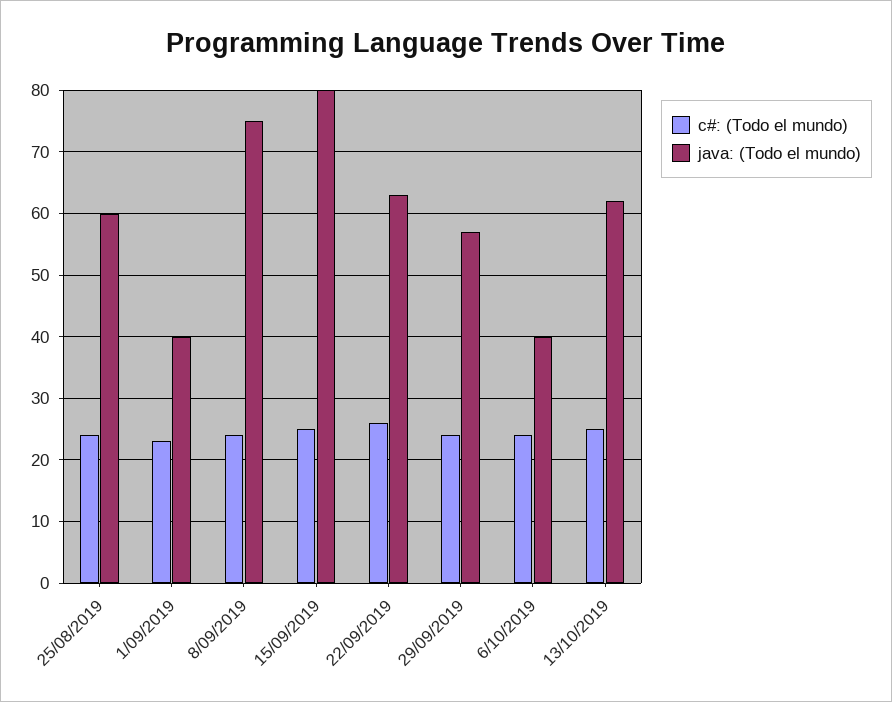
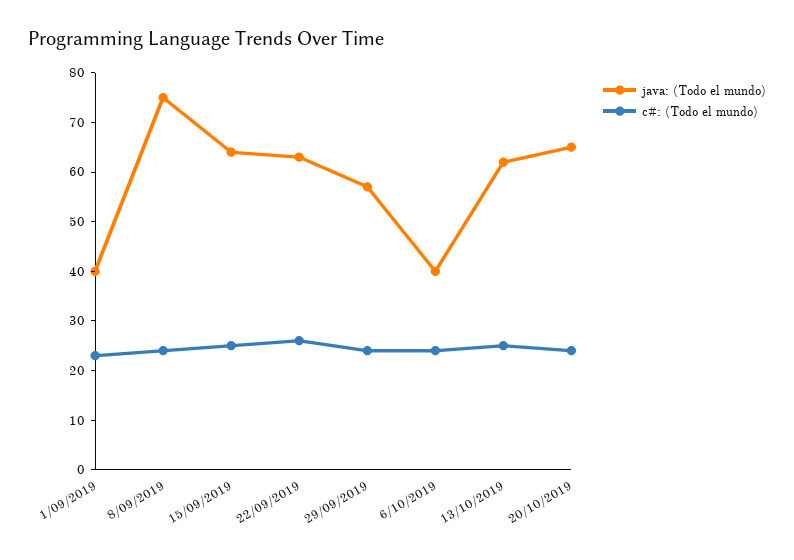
c#: (Todo el mundo), 25/08/2019: 24 -> none
java: (Todo el mundo), 25/08/2019: 60 -> none
java: (Todo el mundo), 15/09/2019: 80 -> 65
java: (Todo el mundo), 20/10/2019: none -> 65
c#: (Todo el mundo), 20/10/2019: none -> 25

